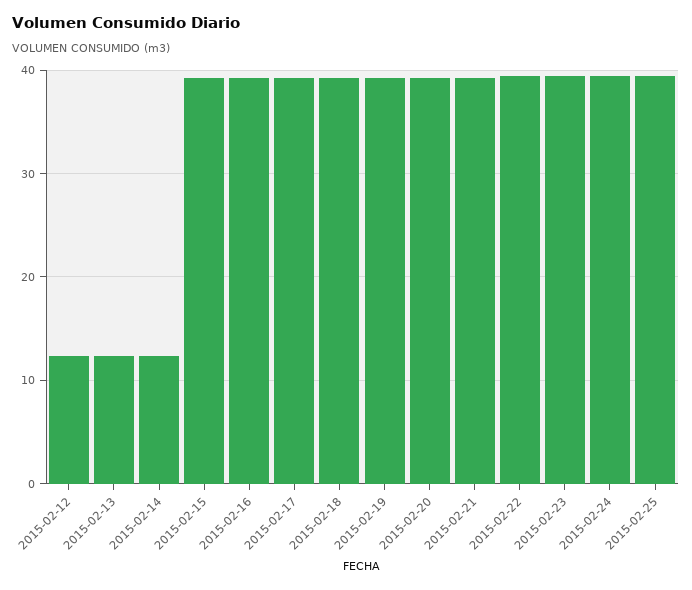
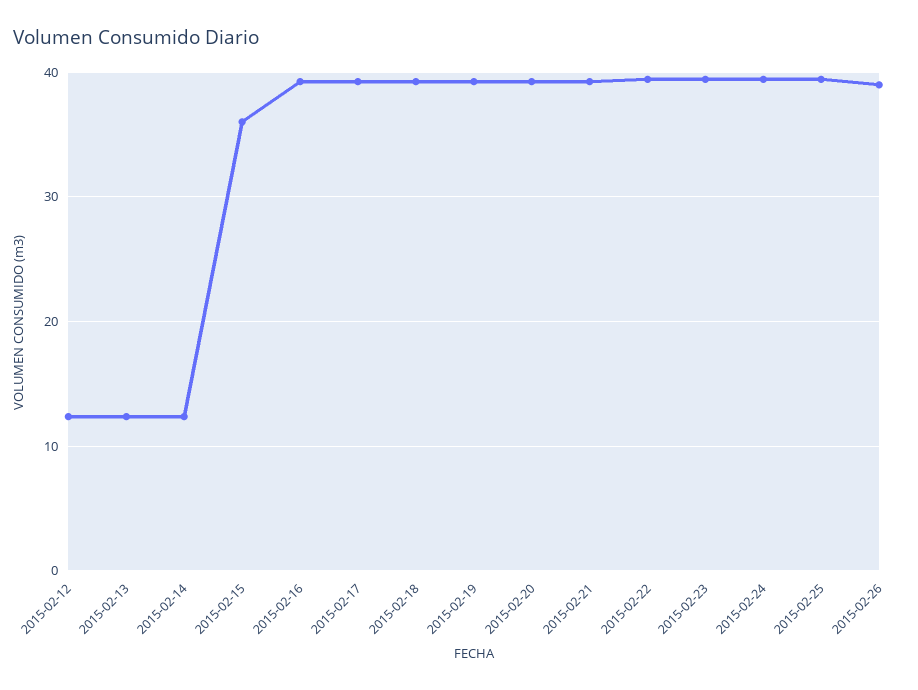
2015-02-15: 39 -> 36
2015-02-26: none -> 39

